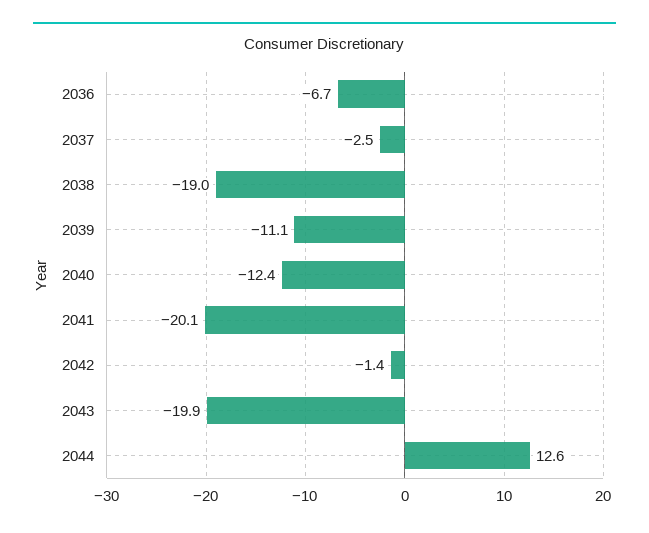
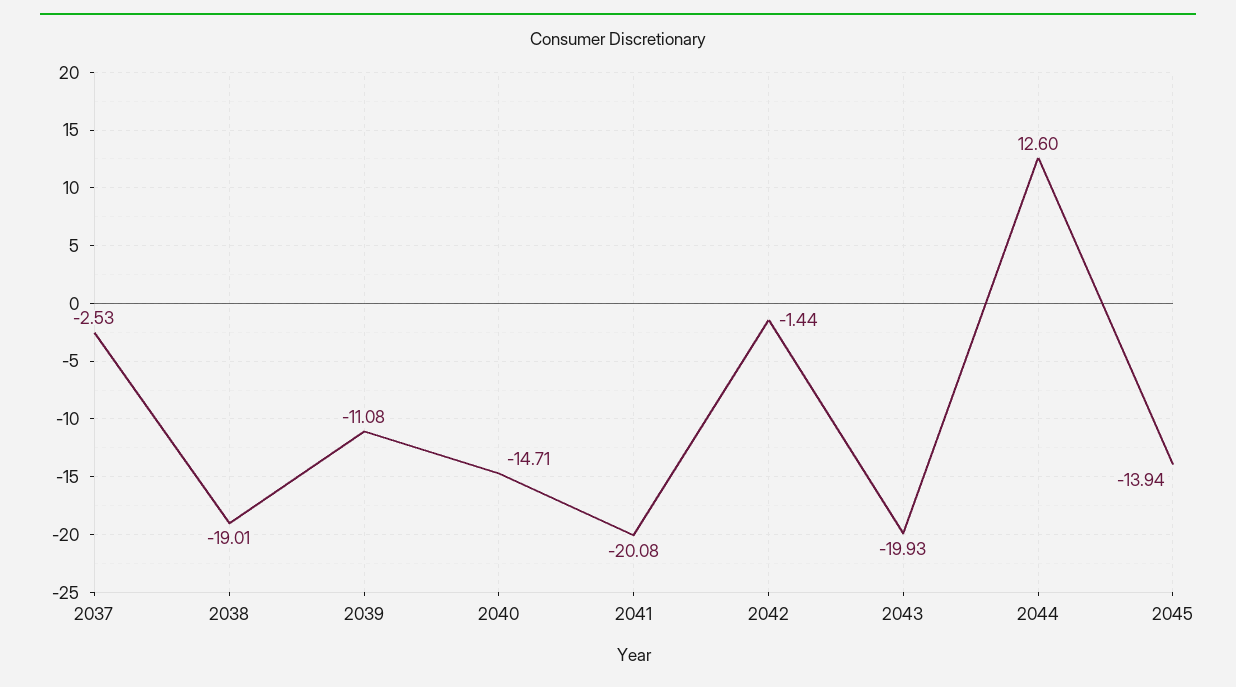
2036: -6.7 -> none
2040: -12.4 -> -14.71
2045: none -> -13.94

